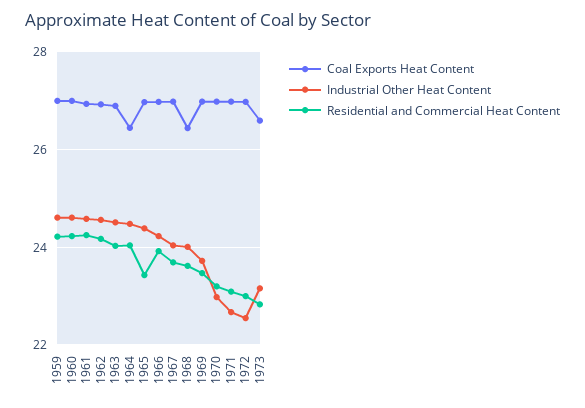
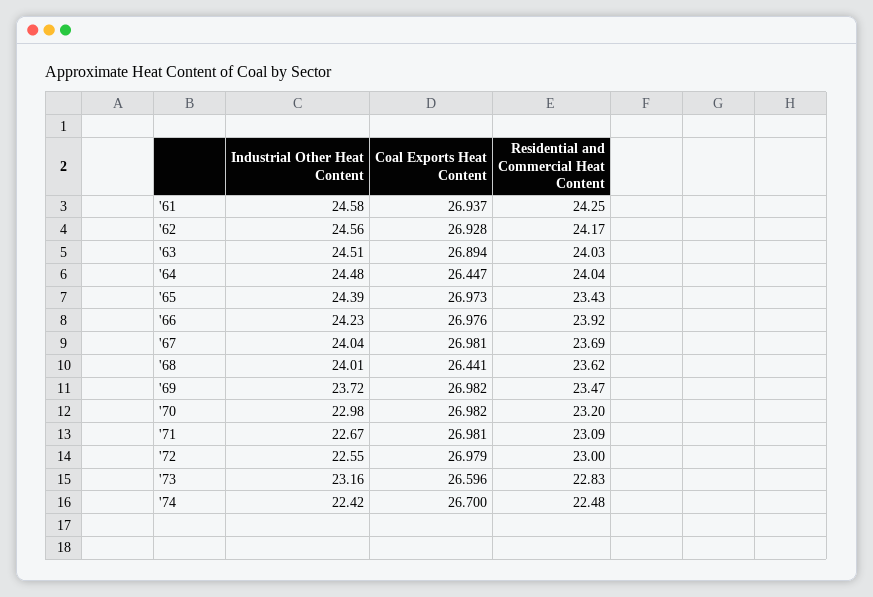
Coal Exports Heat Content, 1959: 27 -> none
Industrial Other Heat Content, 1959: 24.6 -> none
Residential and Commercial Heat Content, 1959: 24.2 -> none
Coal Exports Heat Content, 1960: 27 -> none
Industrial Other Heat Content, 1960: 24.6 -> none
Residential and Commercial Heat Content, 1960: 24.2 -> none
Industrial Other Heat Content, '74: none -> 22.42
Coal Exports Heat Content, '74: none -> 26.7
Residential and Commercial Heat Content, '74: none -> 22.48

